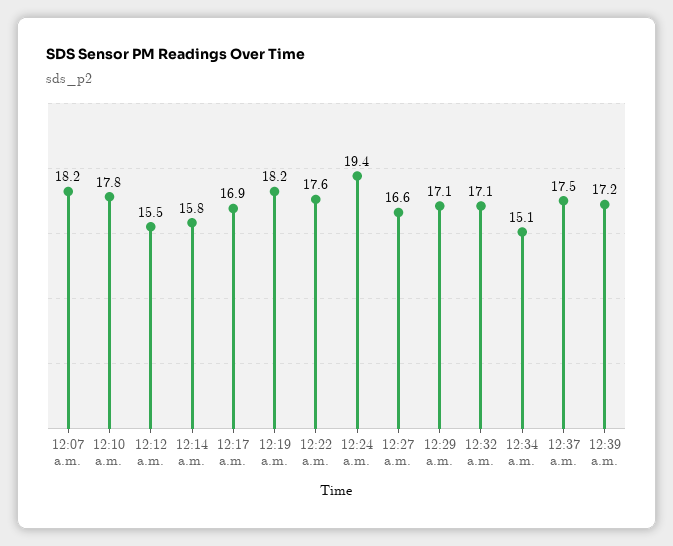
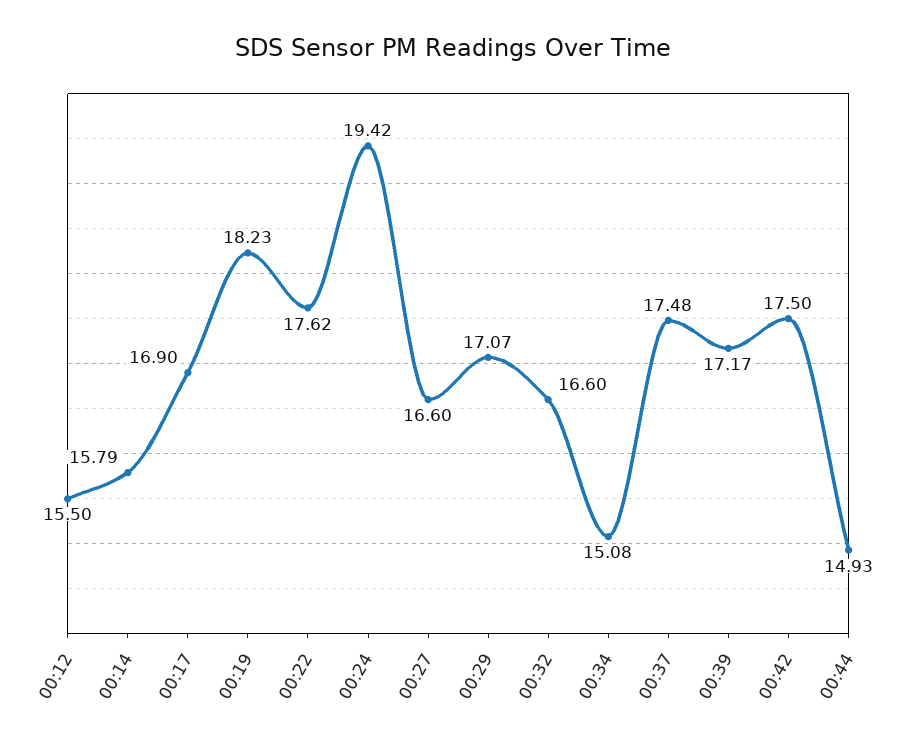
12:07 a.m.: 18.2 -> none
12:10 a.m.: 17.8 -> none
12:32 a.m.: 17.1 -> 16.6
00:42: none -> 17.5
00:44: none -> 14.93

